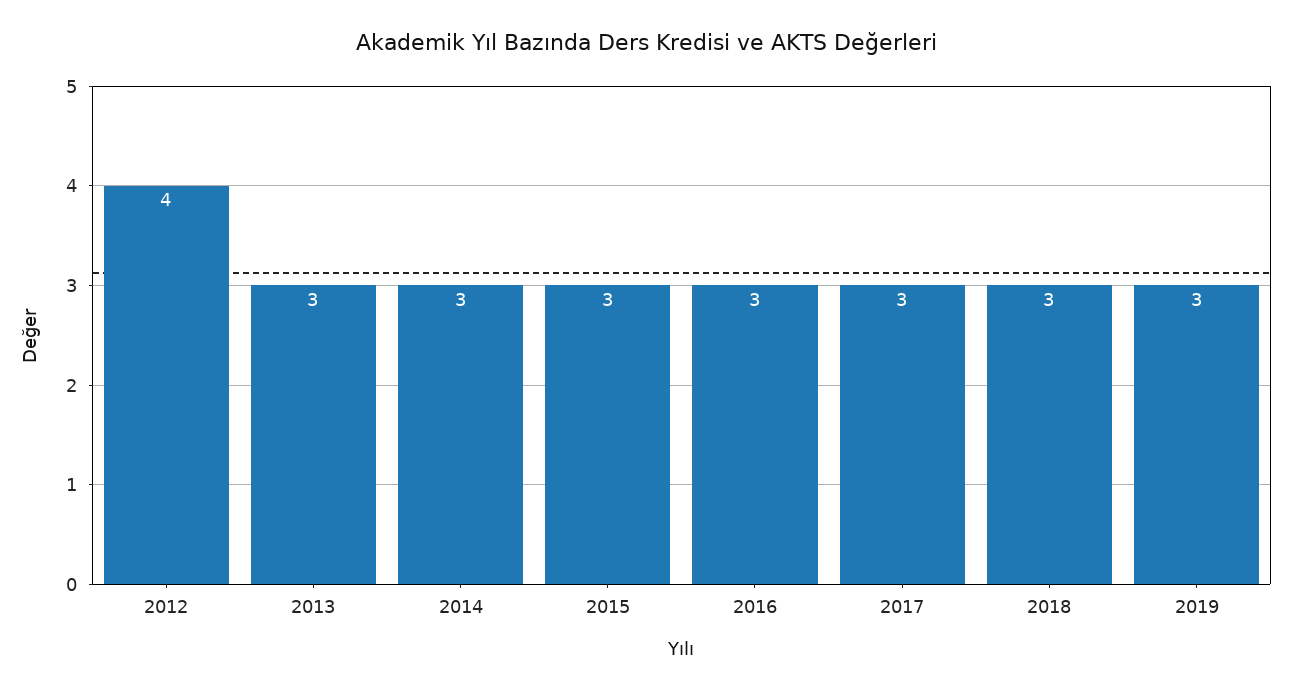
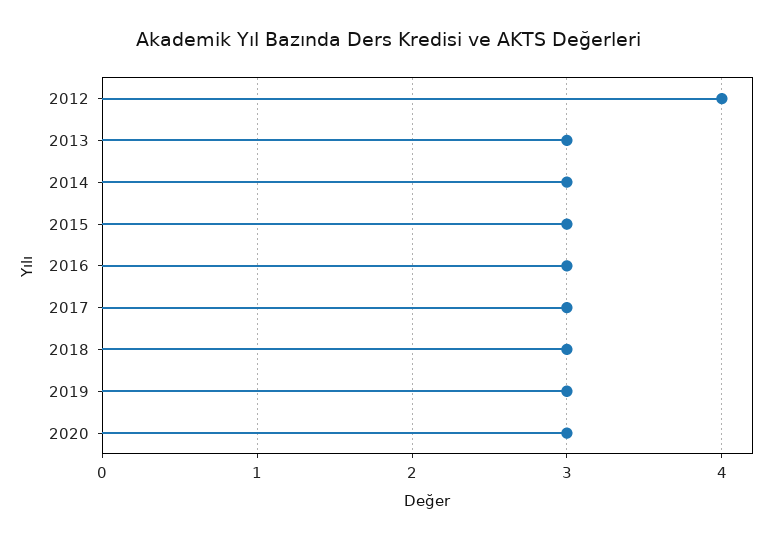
2020: none -> 3

